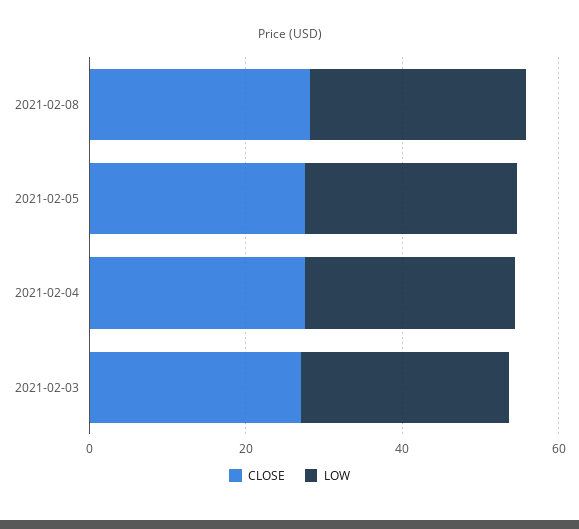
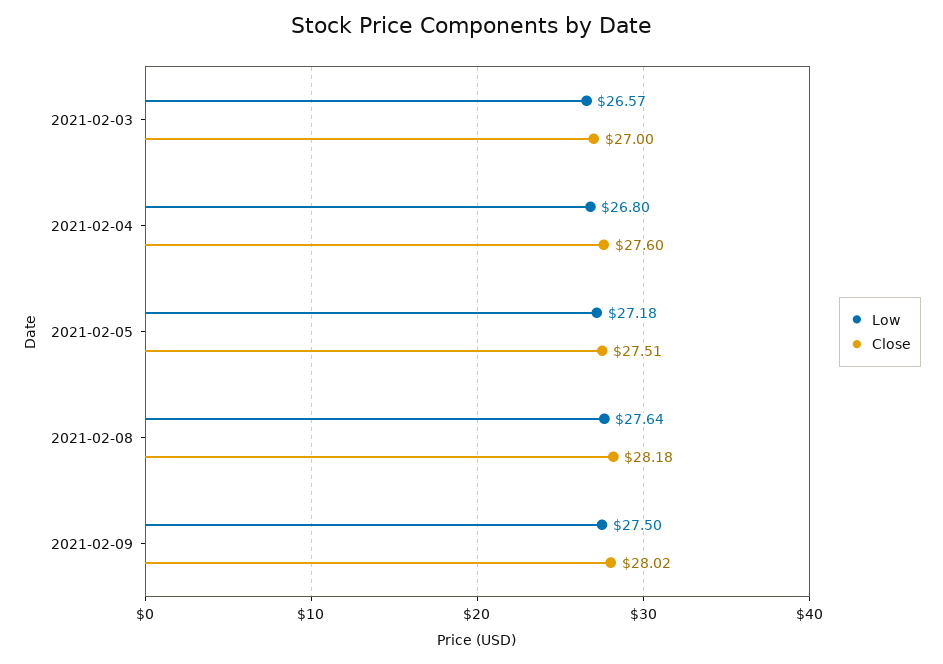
LOW, 2021-02-09: none -> 27.5
CLOSE, 2021-02-09: none -> 28.02

